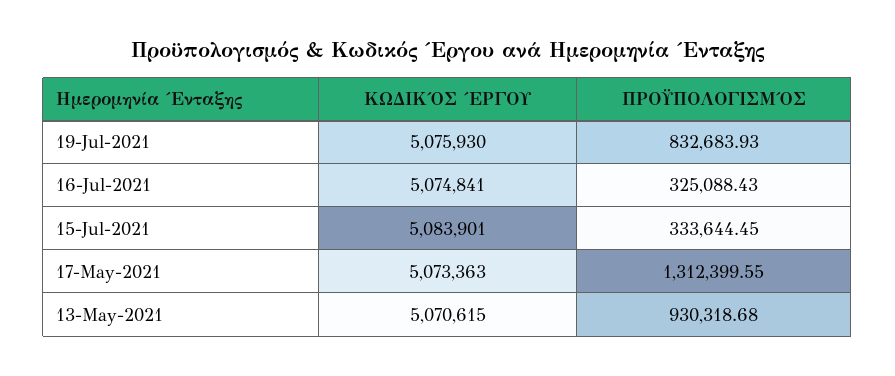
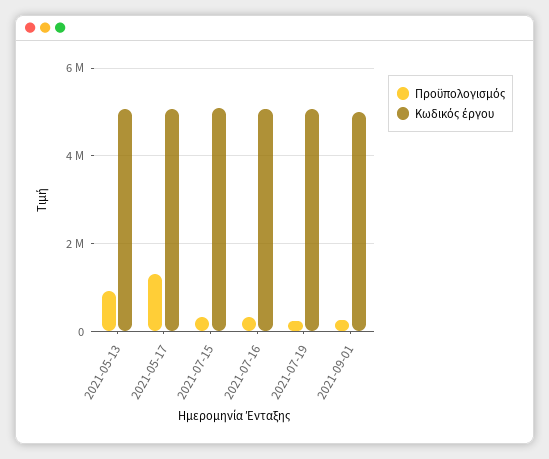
ΠΡΟΫΠΟΛΟΓΙΣΜΌΣ, 19-Jul-2021: 832683.93 -> 200000
ΠΡΟΫΠΟΛΟΓΙΣΜΌΣ, 2021-09-01: none -> 200000
ΚΩΔΙΚΌΣ ΈΡΓΟΥ, 2021-09-01: none -> 5000000

